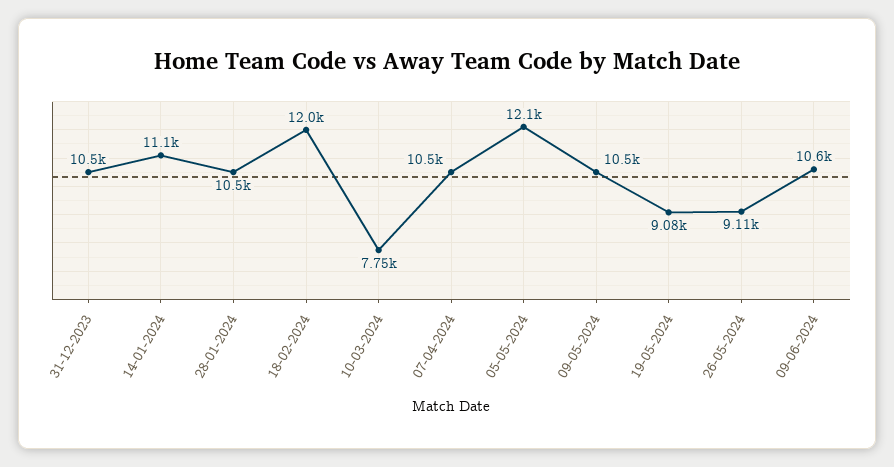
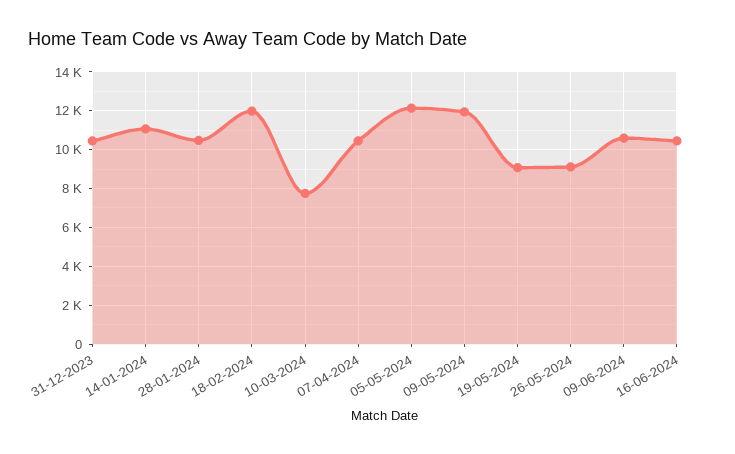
09-05-2024: 10500 -> 12000
16-06-2024: none -> 10500

